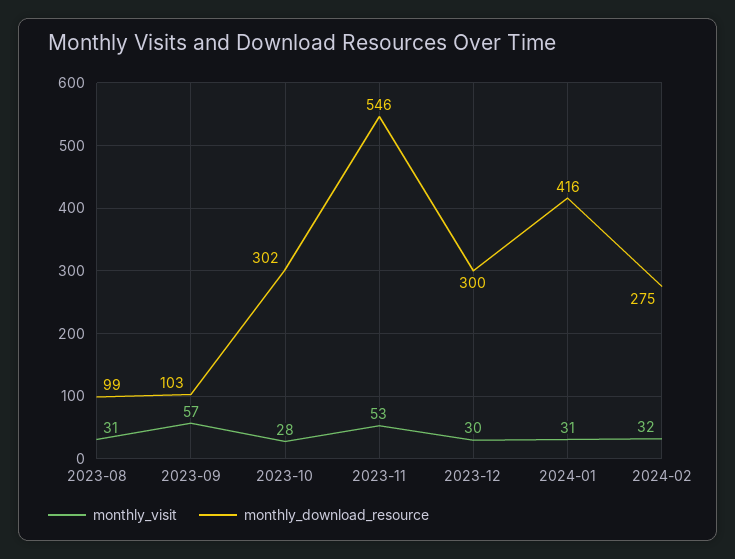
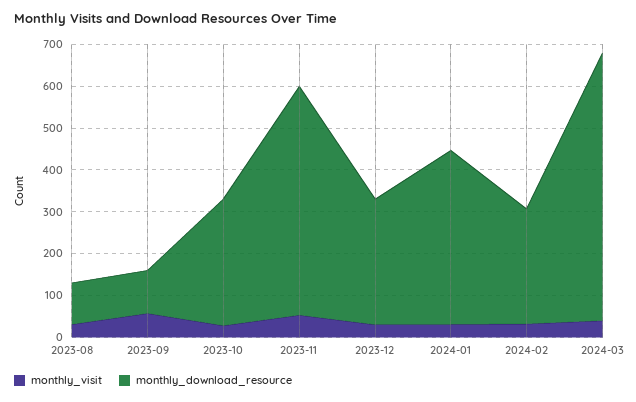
monthly_visit, 2024-03: none -> 40
monthly_download_resource, 2024-03: none -> 640

